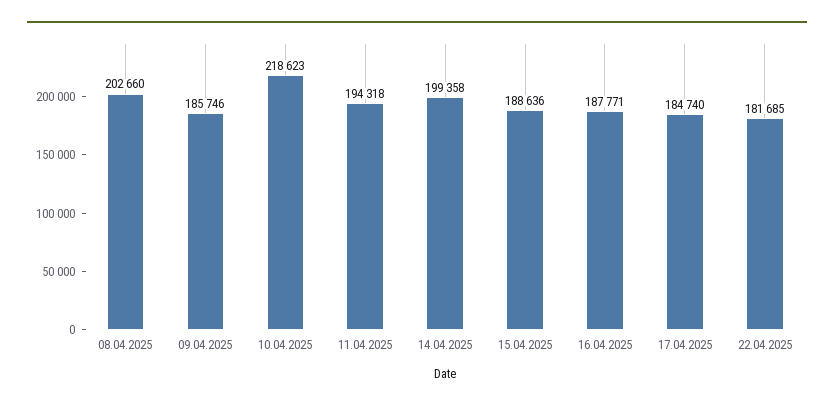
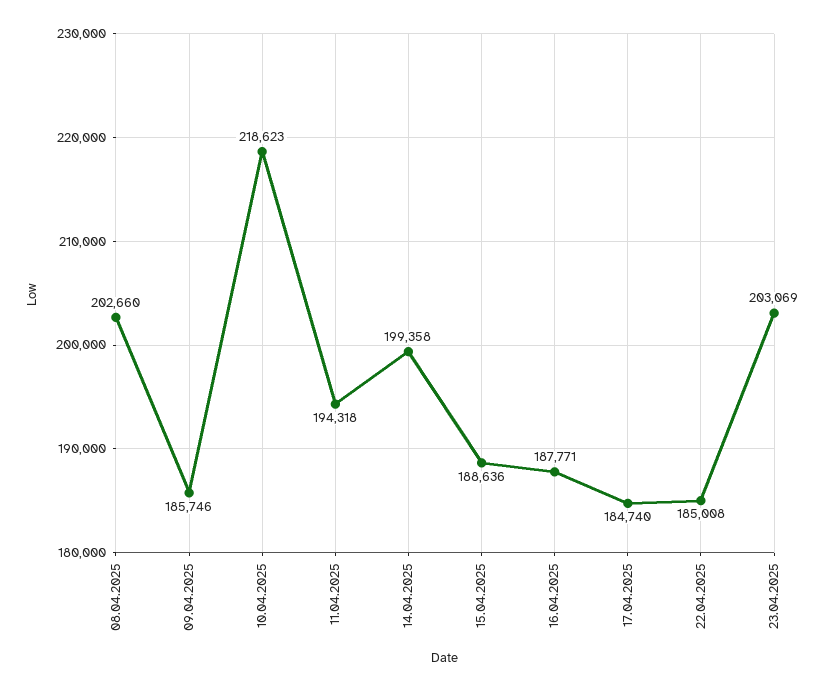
22.04.2025: 181685 -> 185008
23.04.2025: none -> 203069

